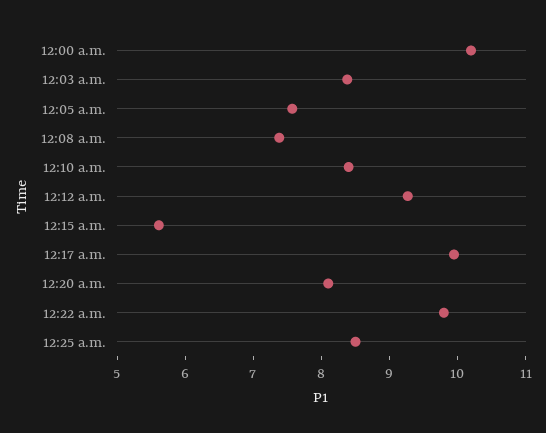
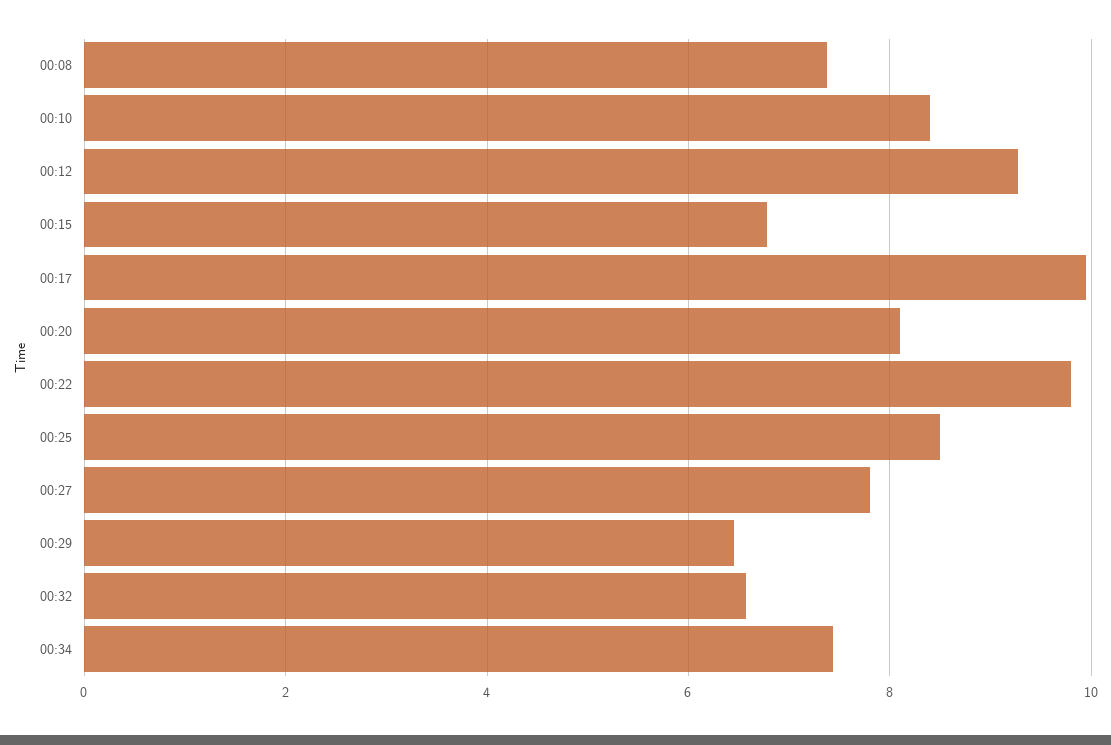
12:00 a.m.: 10.2 -> none
12:03 a.m.: 8.4 -> none
12:05 a.m.: 7.6 -> none
12:15 a.m.: 5.6 -> 6.8
00:27: none -> 7.8
00:29: none -> 6.4
00:32: none -> 6.6
00:34: none -> 7.4

